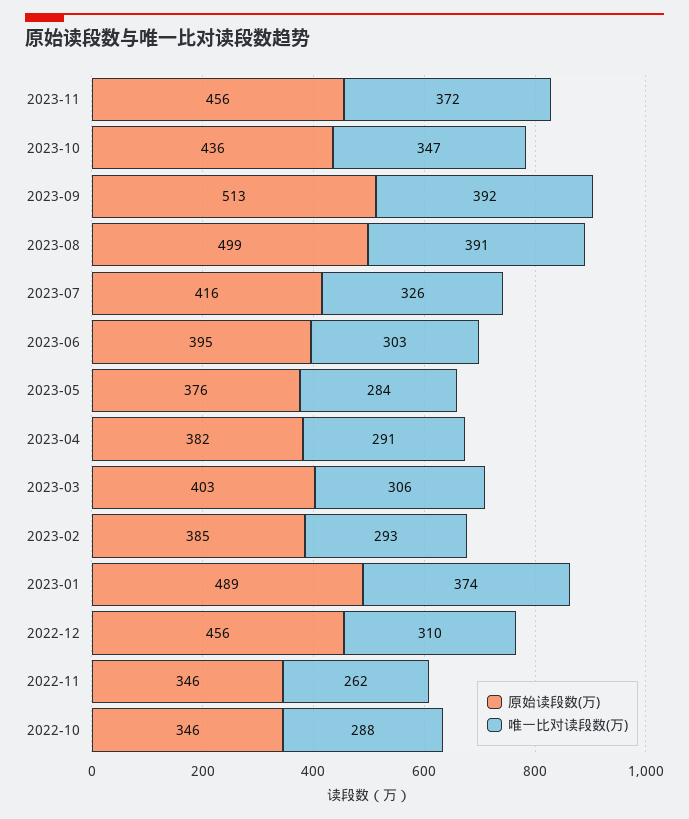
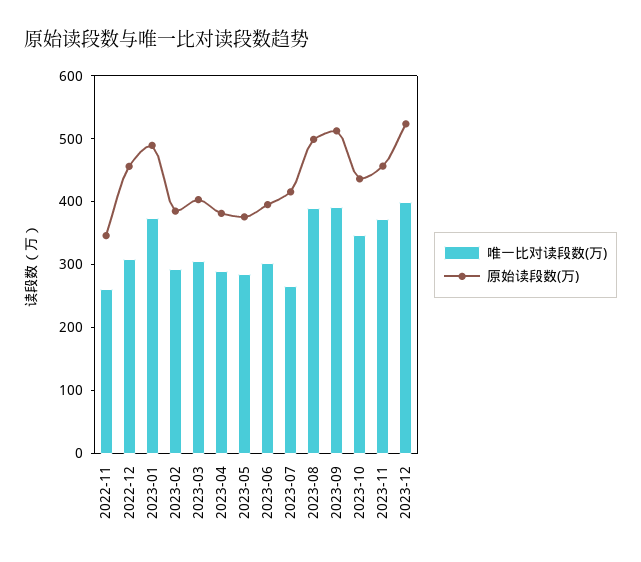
唯一比对读段数(万), 2023-07: 326 -> 260
原始读段数(万), 2022-10: 346 -> none
唯一比对读段数(万), 2022-10: 288 -> none
唯一比对读段数(万), 2023-12: none -> 400
原始读段数(万), 2023-12: none -> 520

